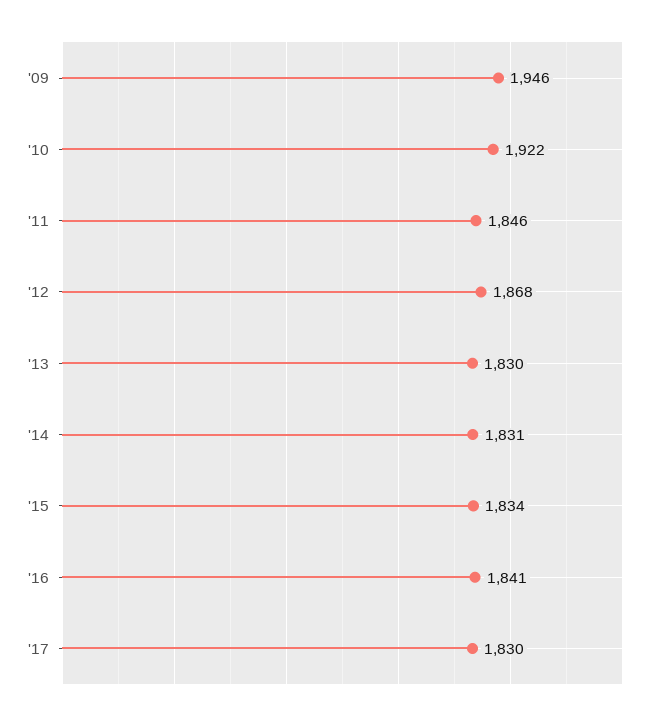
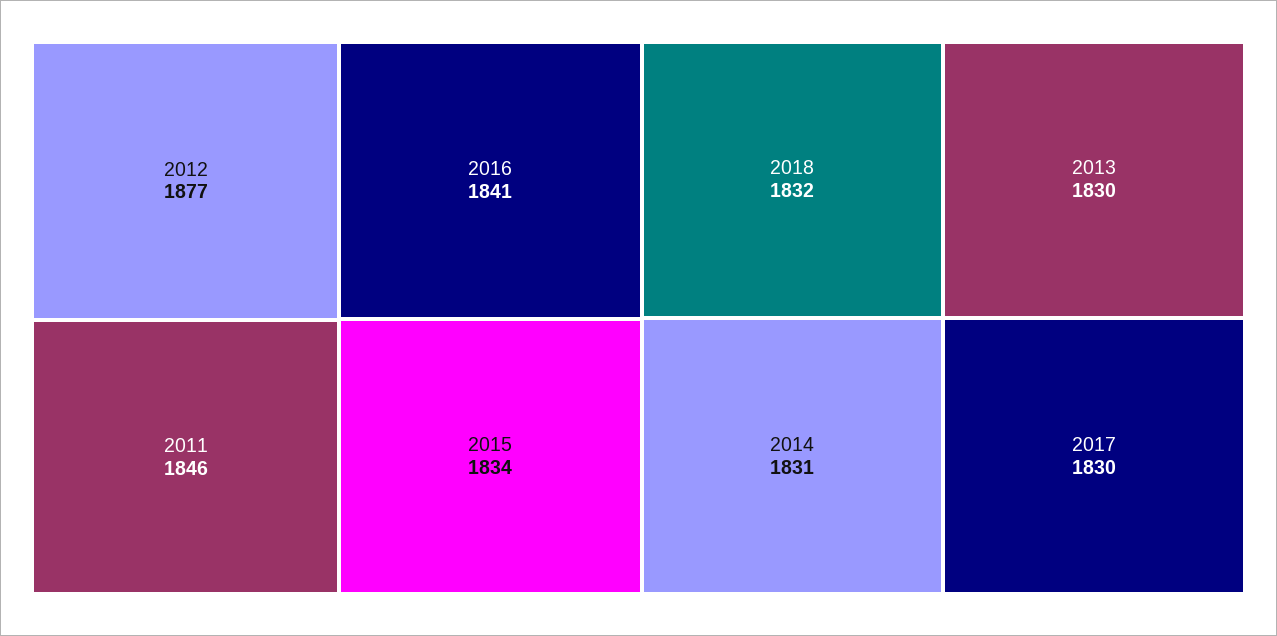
'09: 1946 -> none
'10: 1922 -> none
'12: 1868 -> 1877
2018: none -> 1832

